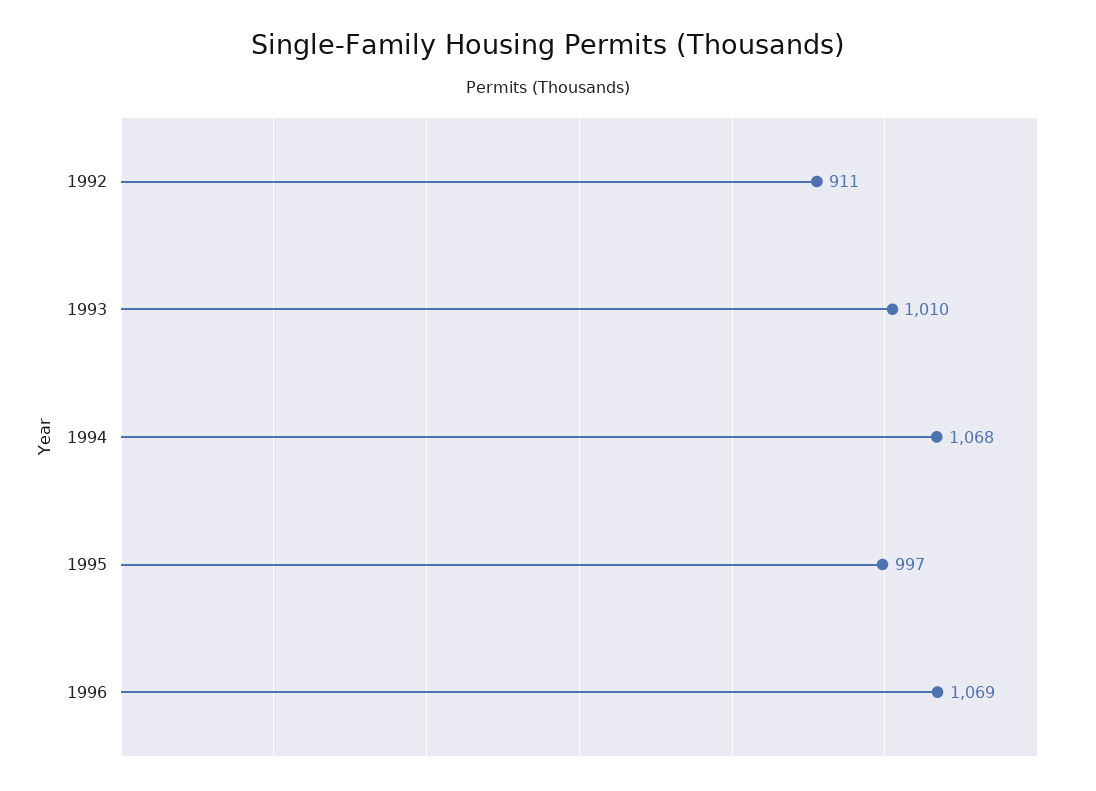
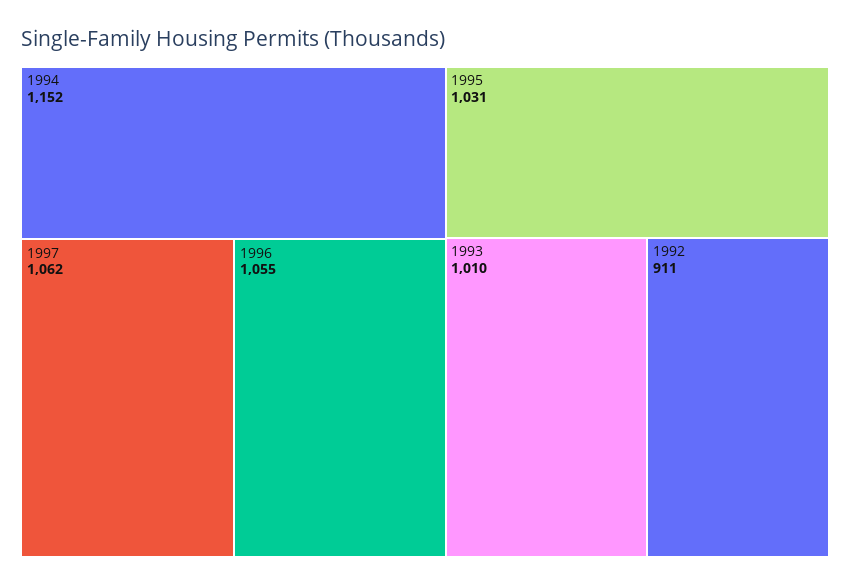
1994: 1068 -> 1152
1995: 997 -> 1031
1996: 1069 -> 1055
1997: none -> 1062

